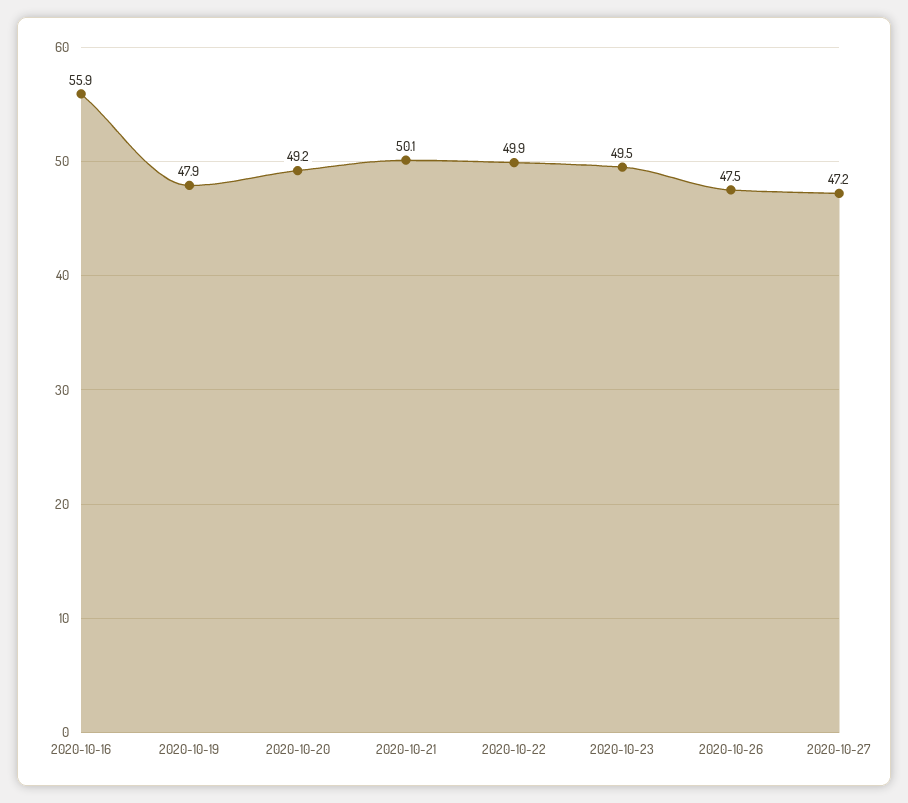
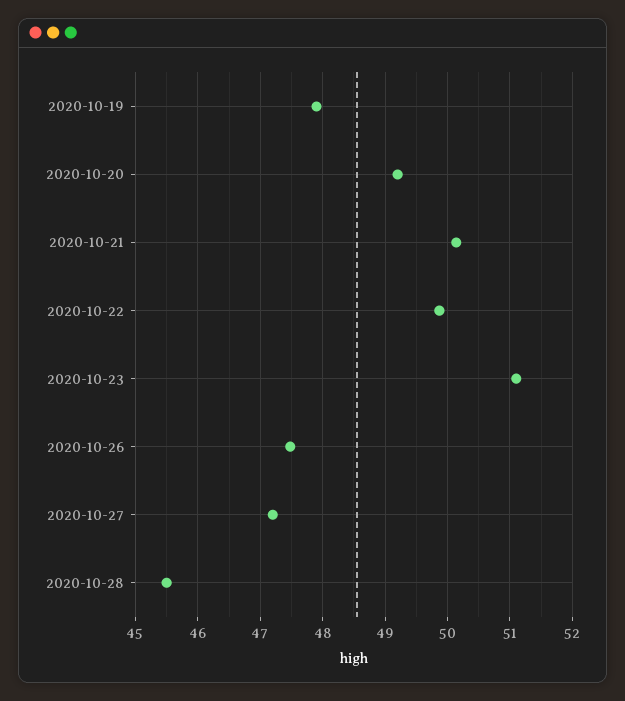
2020-10-16: 55.9 -> none
2020-10-23: 49.5 -> 51.1
2020-10-28: none -> 45.5

